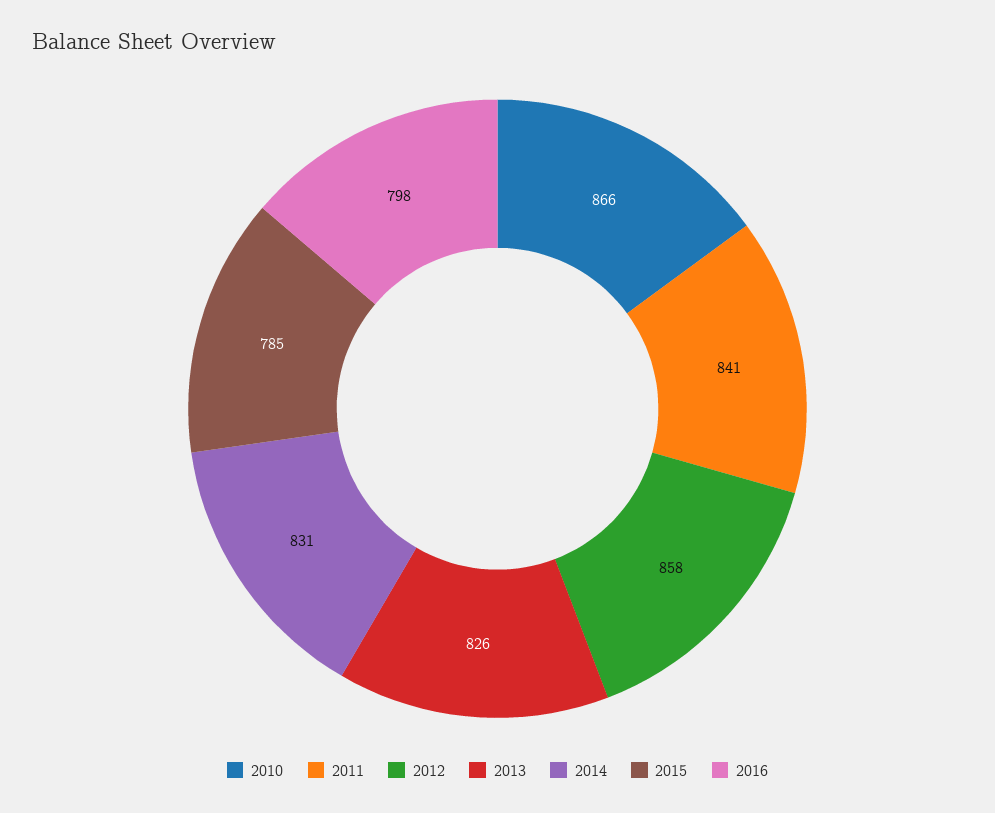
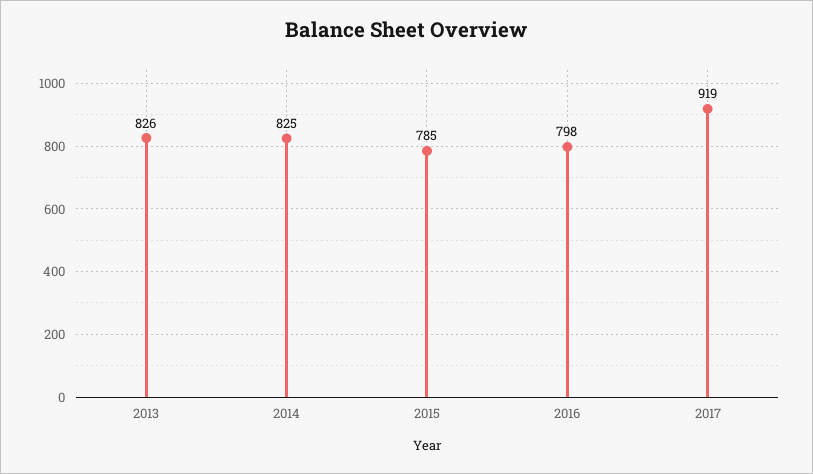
2010: 866 -> none
2011: 841 -> none
2012: 858 -> none
2014: 831 -> 825
2017: none -> 919

